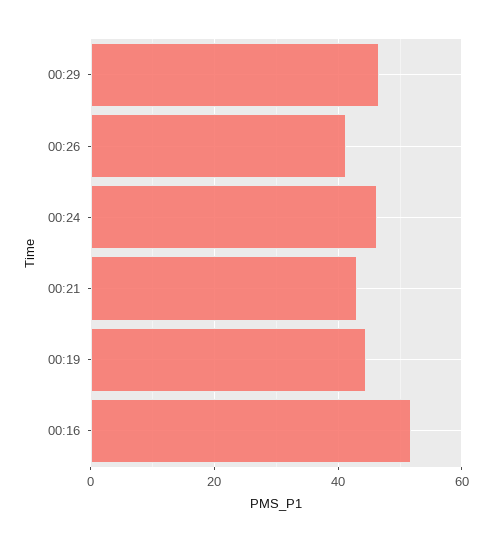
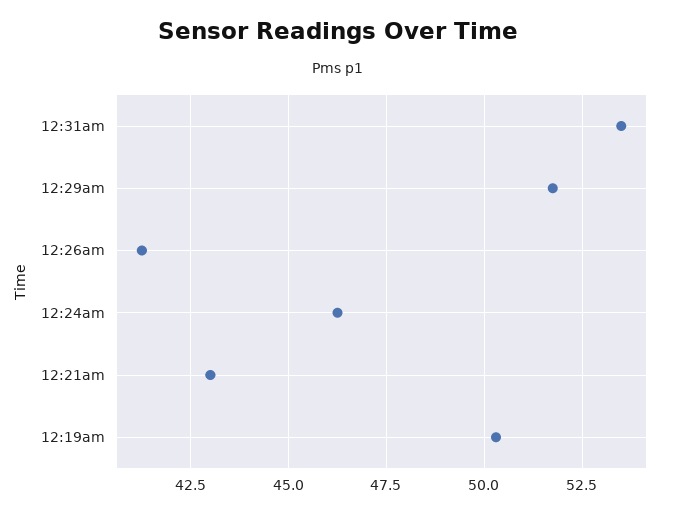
00:29: 46 -> 51.75
00:19: 44 -> 50.25
00:16: 52 -> none
12:31am: none -> 53.5

